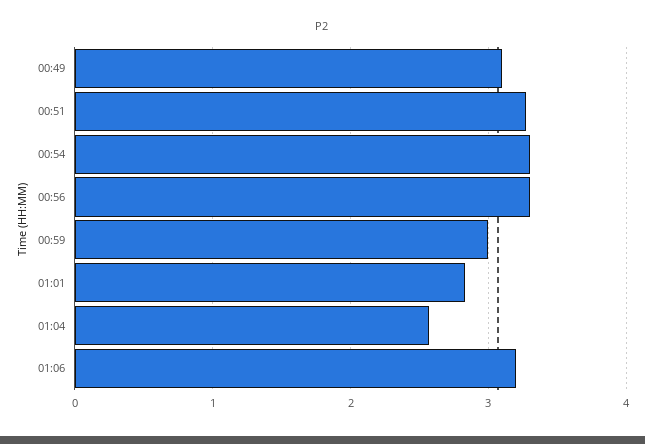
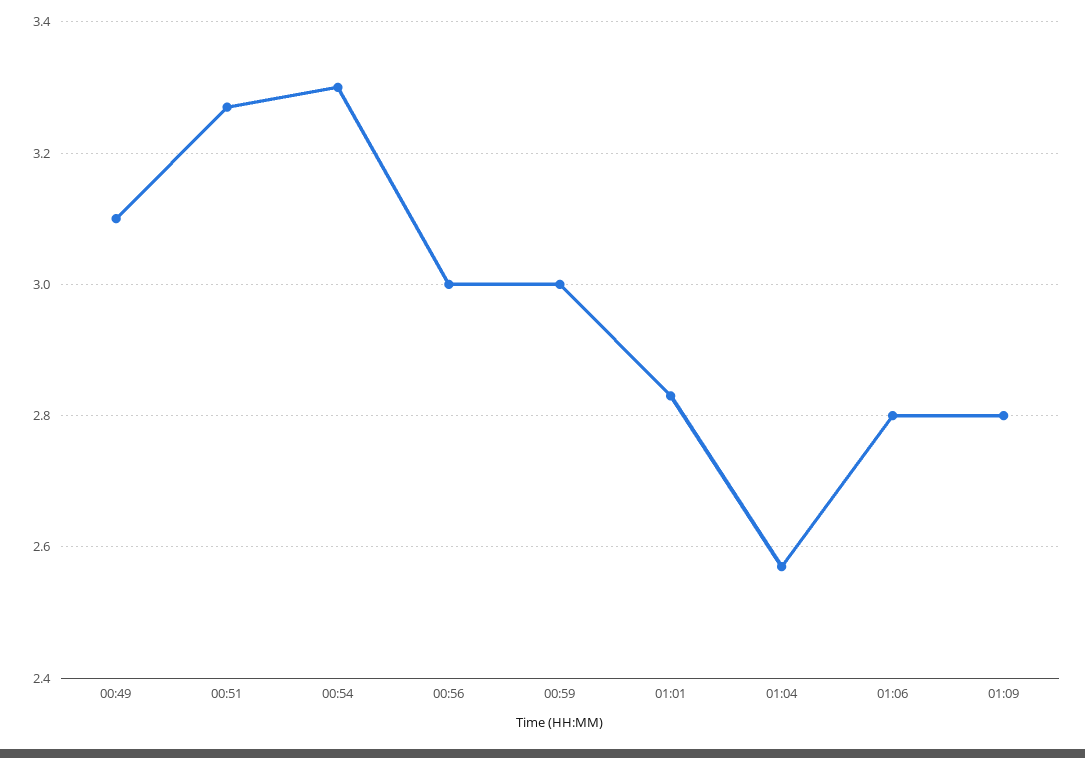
00:56: 3.3 -> 3
01:06: 3.2 -> 2.8
01:09: none -> 2.8

